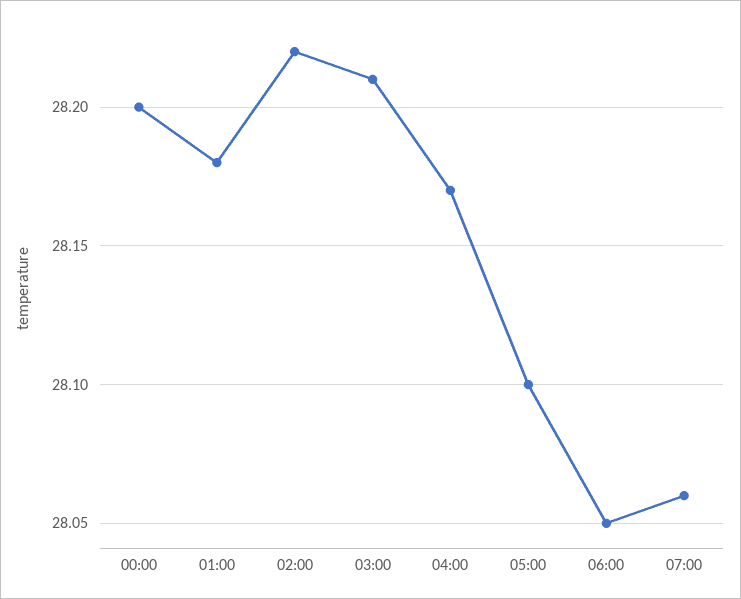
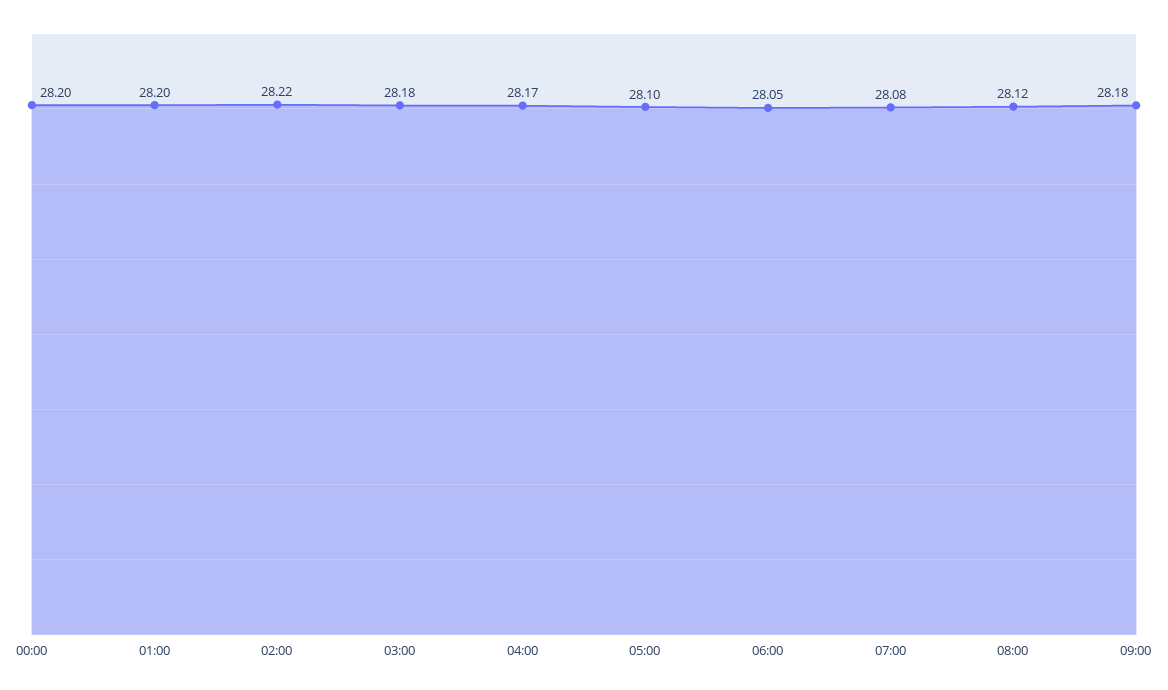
01:00: 28.18 -> 28.2
03:00: 28.21 -> 28.18
07:00: 28.06 -> 28.08
08:00: none -> 28.12
09:00: none -> 28.18

